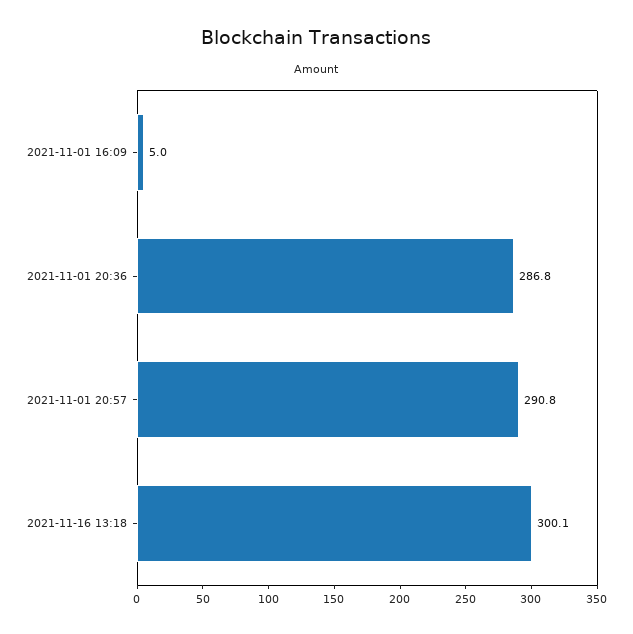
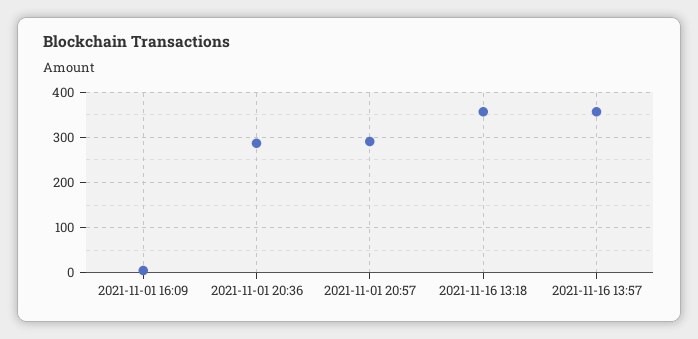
2021-11-16 13:18: 300.1 -> 360
2021-11-16 13:57: none -> 360

